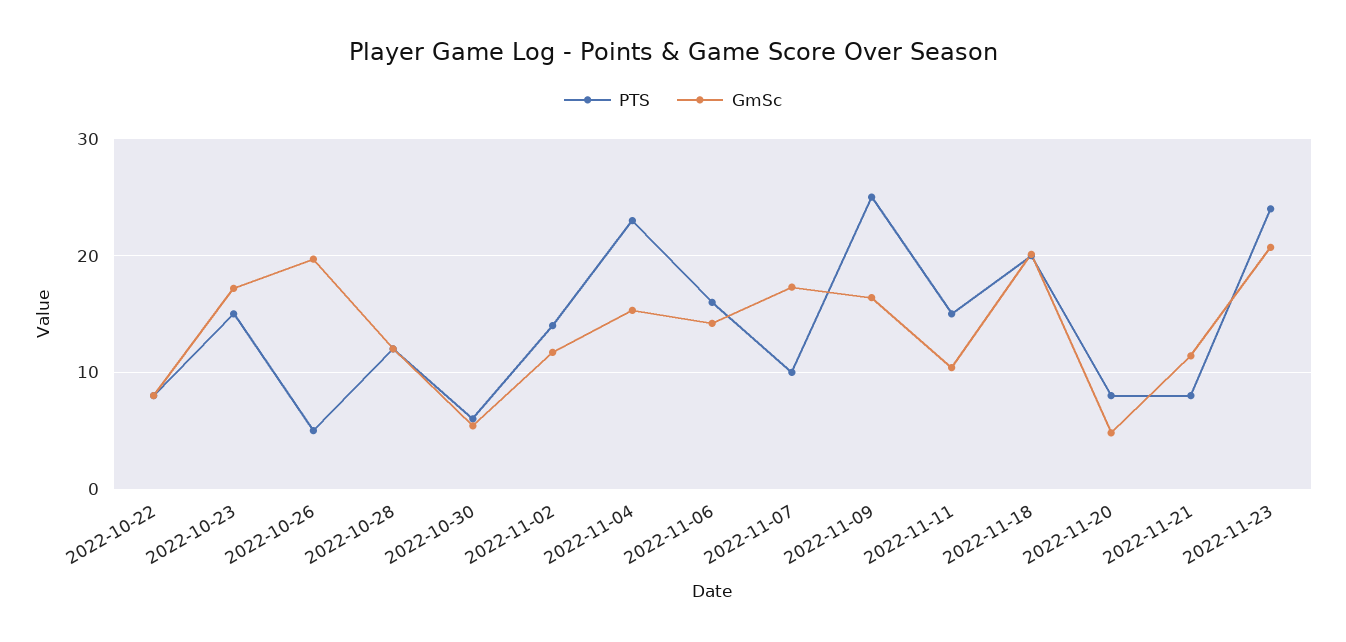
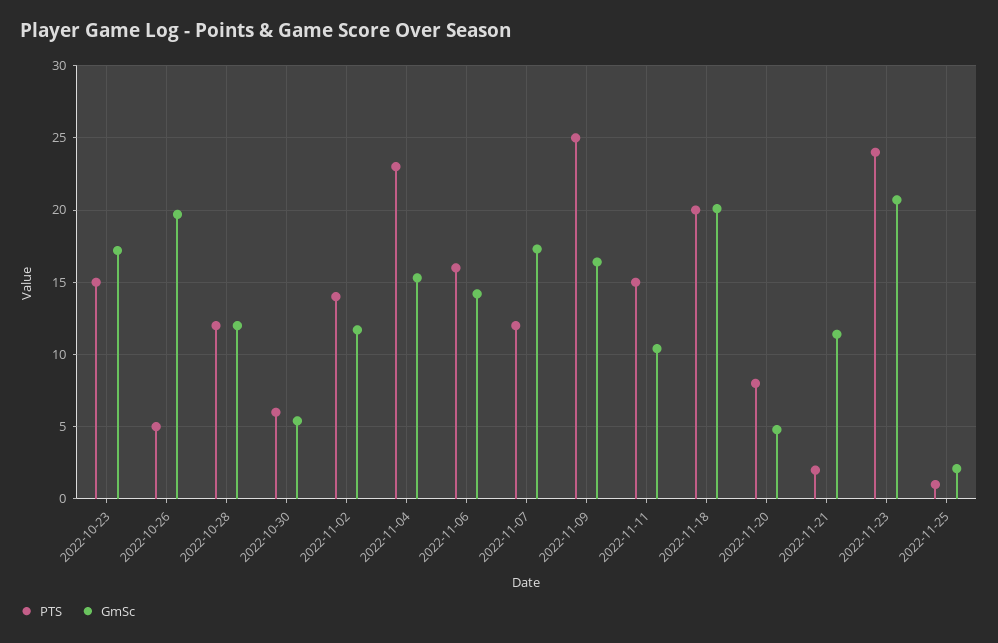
PTS, 2022-10-22: 8 -> none
GmSc, 2022-10-22: 8 -> none
PTS, 2022-11-07: 10 -> 12
PTS, 2022-11-21: 8 -> 2
PTS, 2022-11-25: none -> 1
GmSc, 2022-11-25: none -> 2

